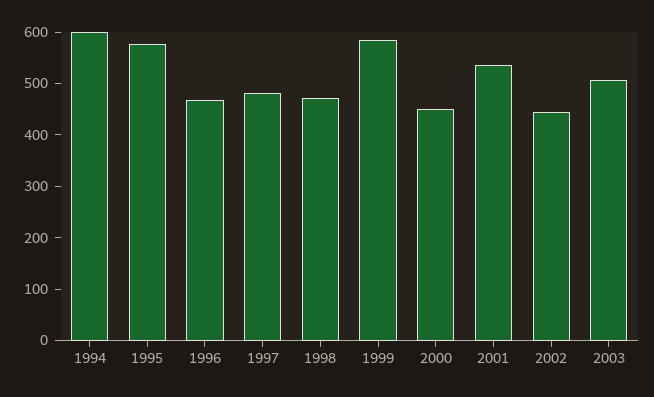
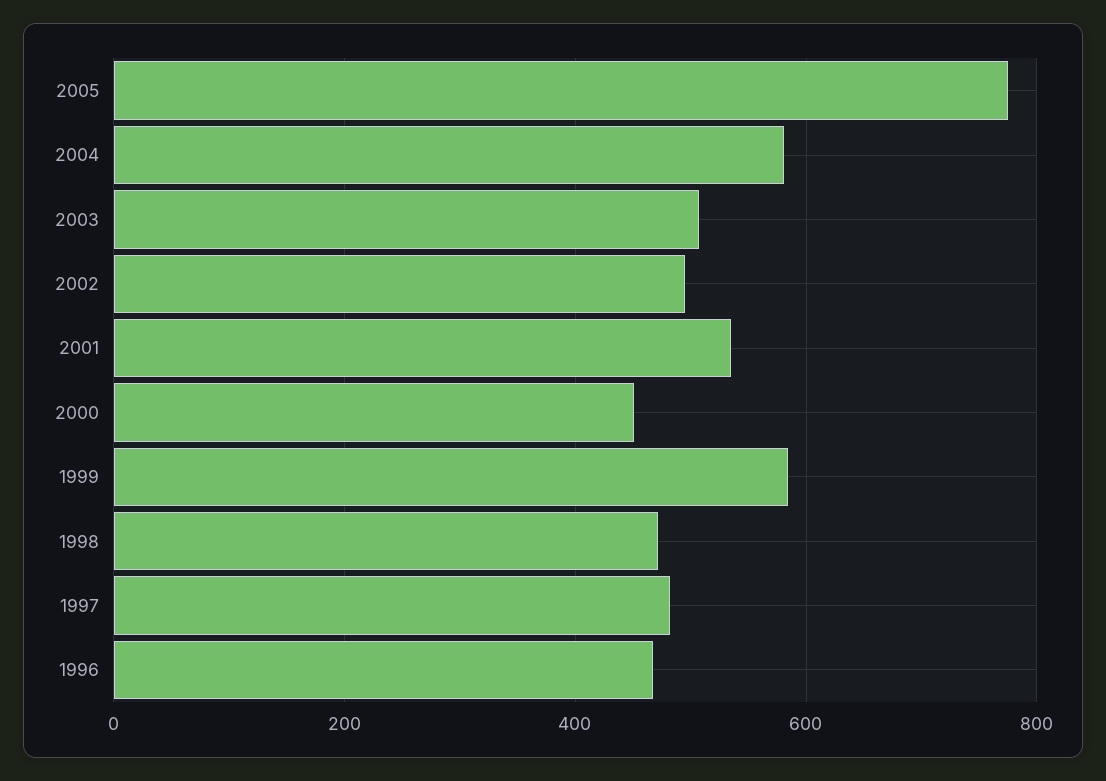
1994: 600 -> none
1995: 580 -> none
2002: 440 -> 500
2005: none -> 780
2004: none -> 580

